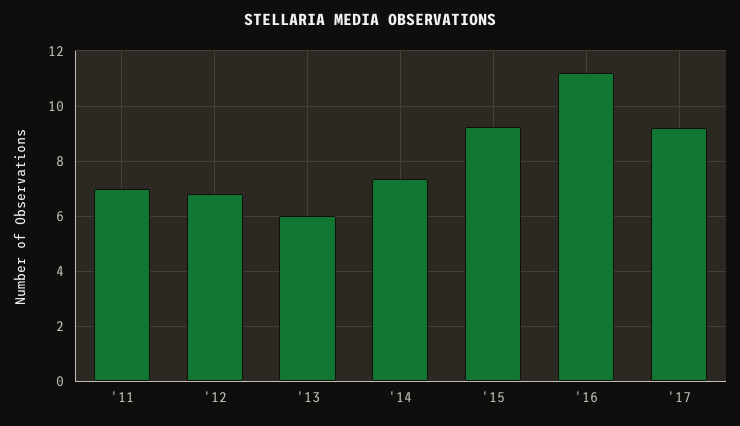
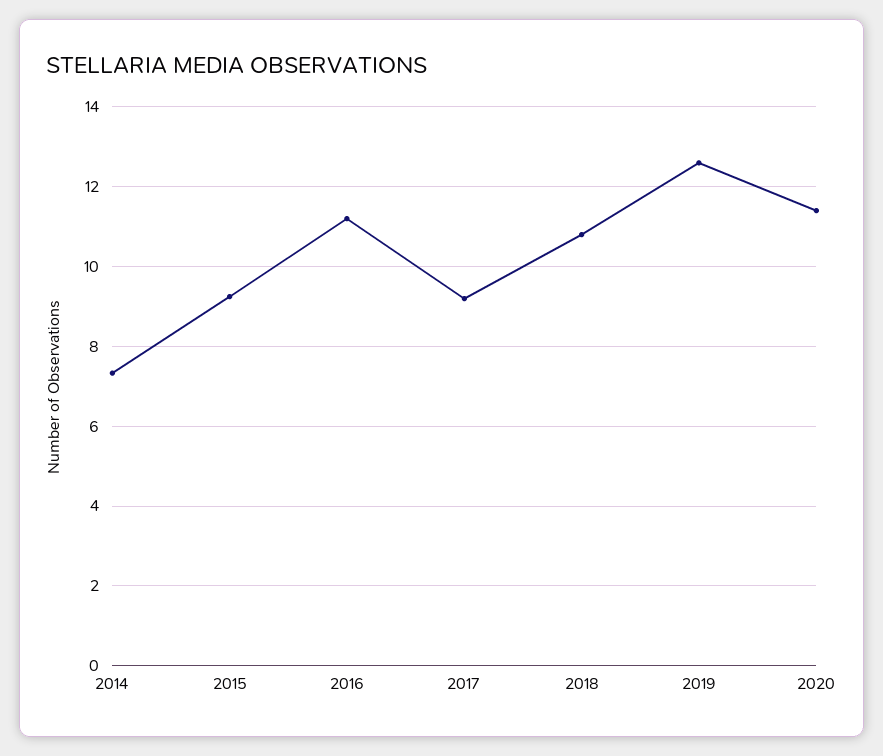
'11: 7 -> none
'12: 6.75 -> none
'13: 6 -> none
2018: none -> 10.8
2019: none -> 12.6
2020: none -> 11.4

